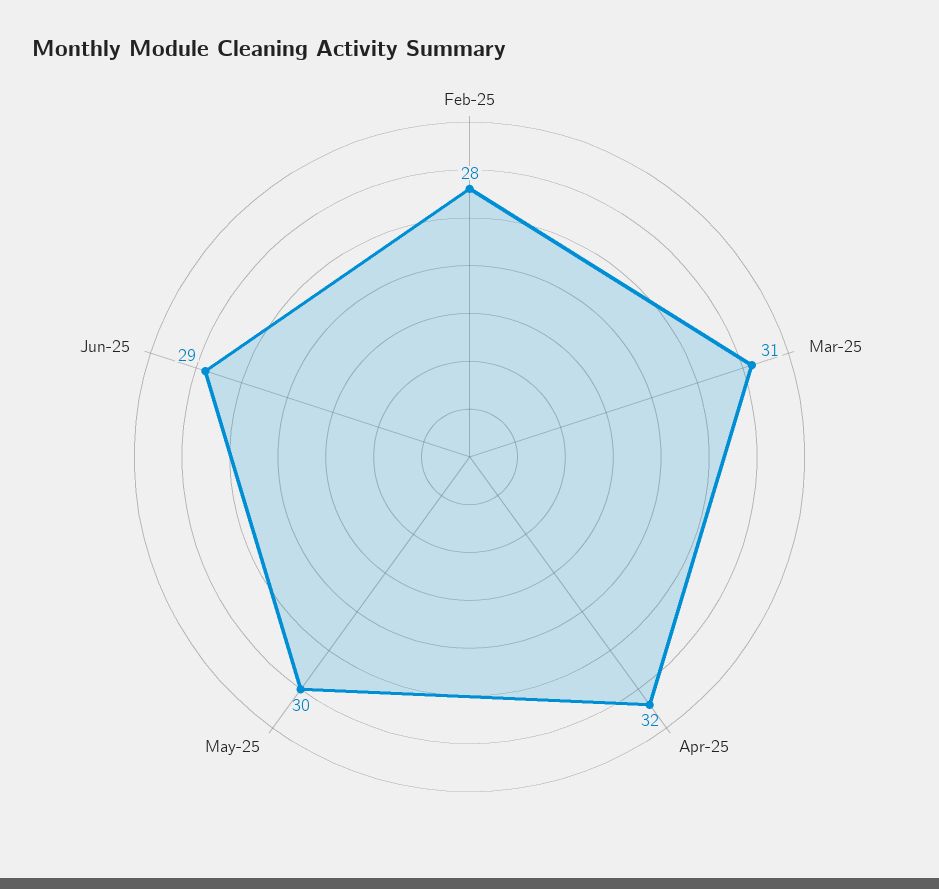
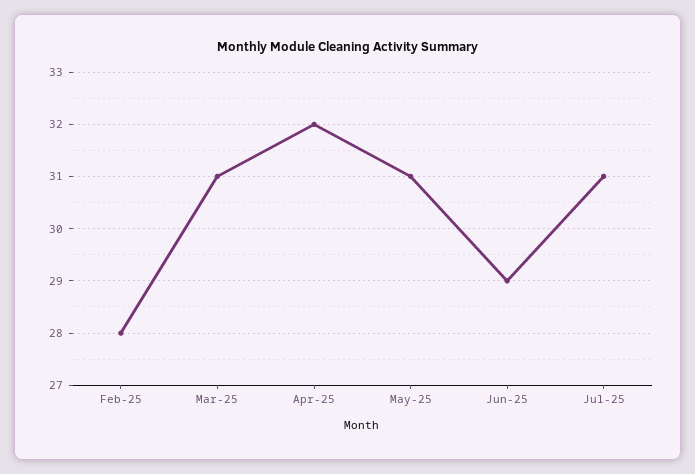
May-25: 30 -> 31
Jul-25: none -> 31

